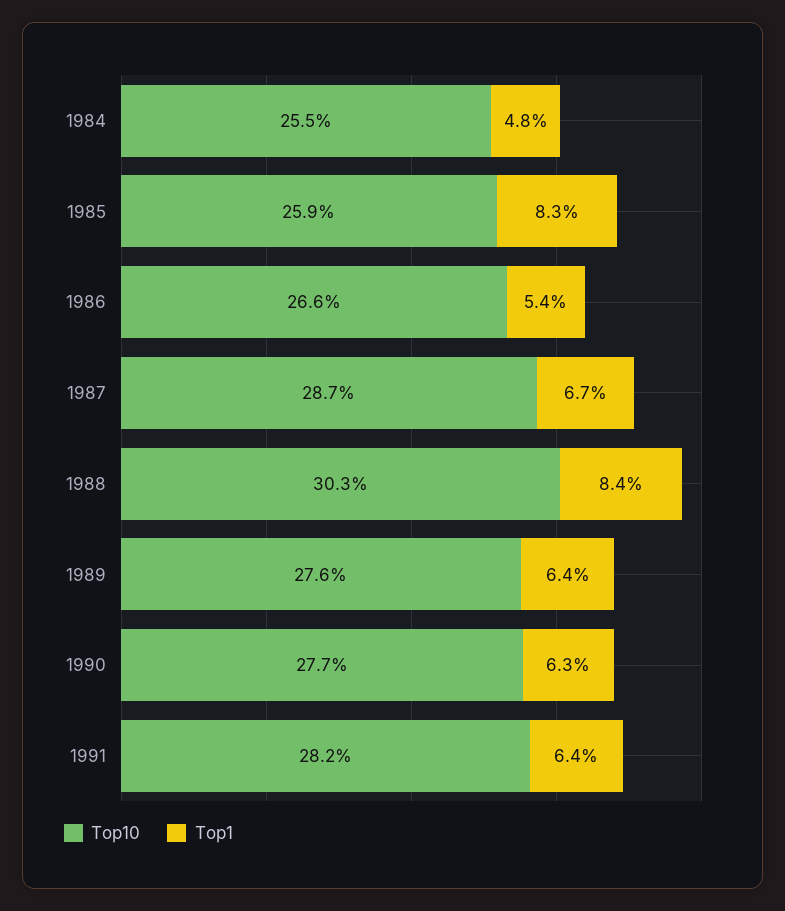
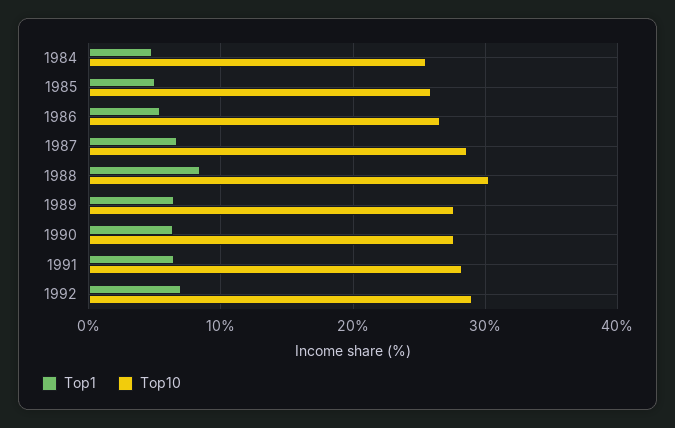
Top1, 1985: 8.3 -> 5
Top1, 1992: none -> 7
Top10, 1992: none -> 29

